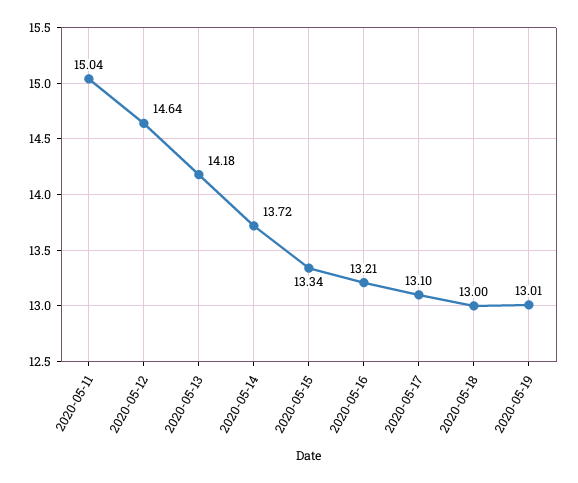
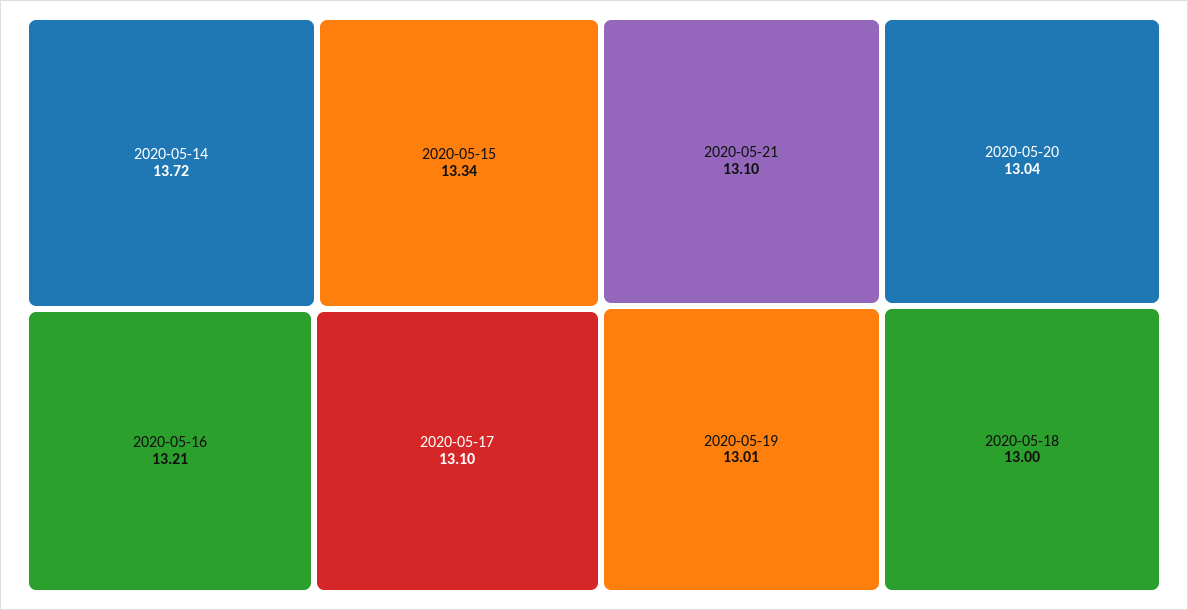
2020-05-11: 15.04 -> none
2020-05-12: 14.64 -> none
2020-05-13: 14.18 -> none
2020-05-21: none -> 13.1
2020-05-20: none -> 13.04

